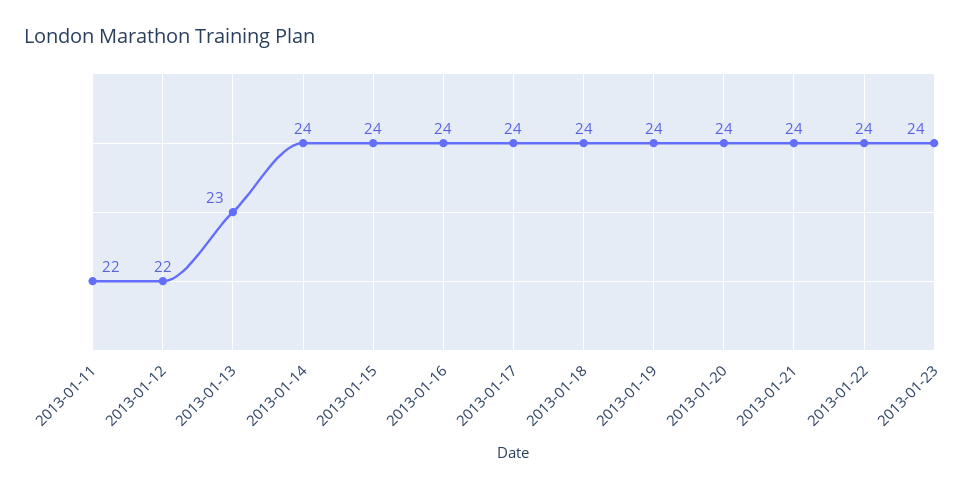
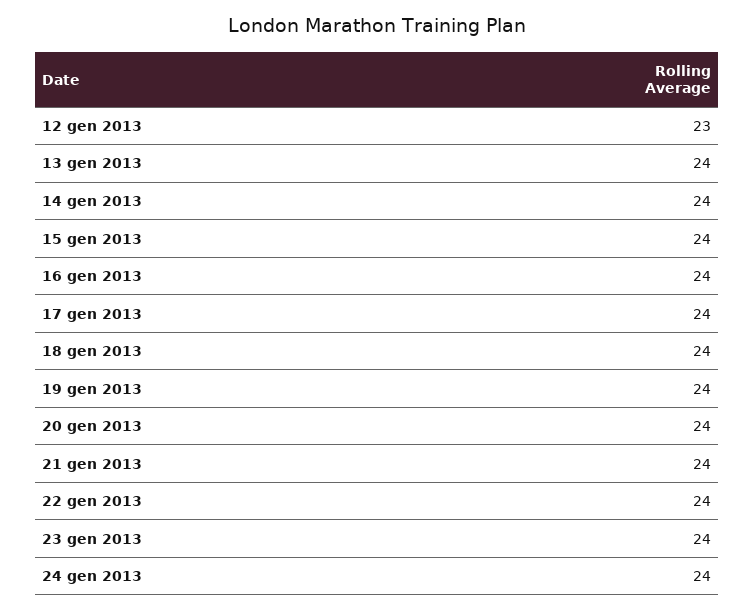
2013-01-11: 22 -> none
2013-01-12: 22 -> 23
2013-01-13: 23 -> 24
24 gen 2013: none -> 24

